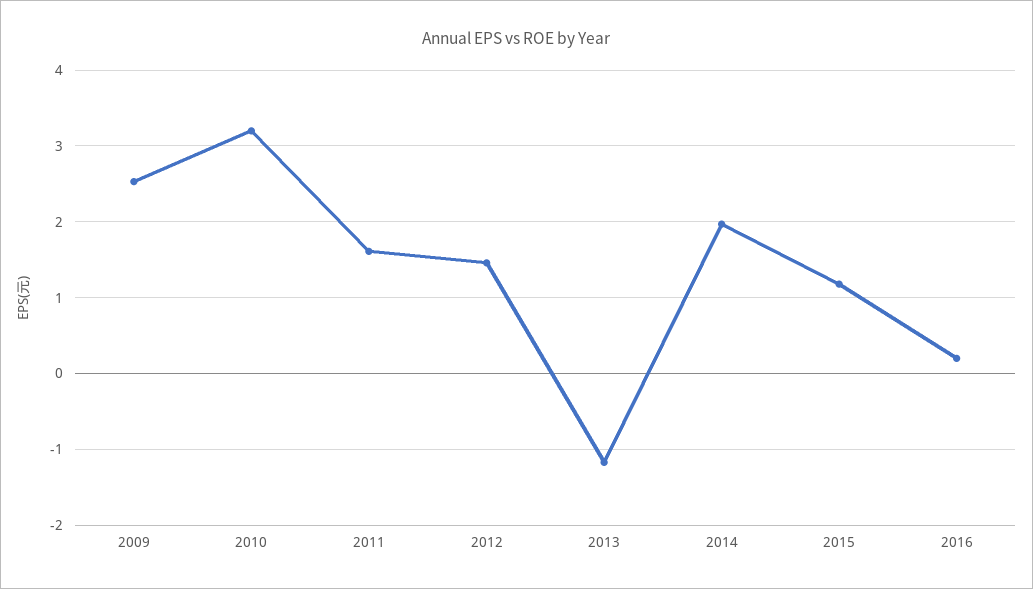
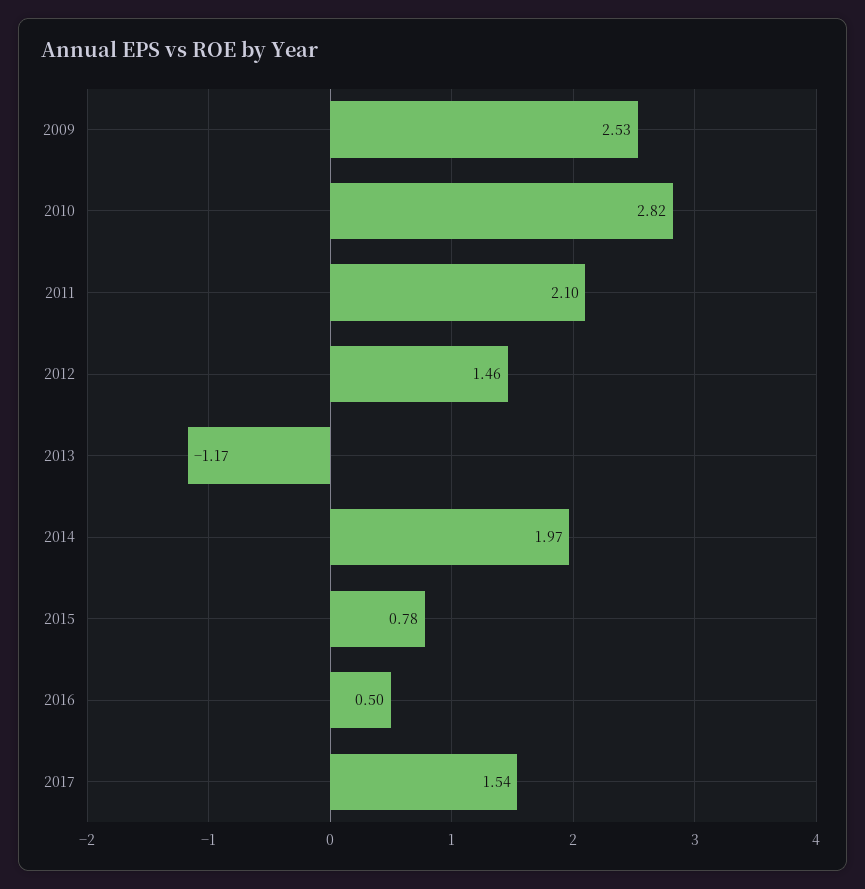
2010: 3.2 -> 2.82
2011: 1.6 -> 2.1
2015: 1.2 -> 0.78
2016: 0.2 -> 0.5
2017: none -> 1.54

